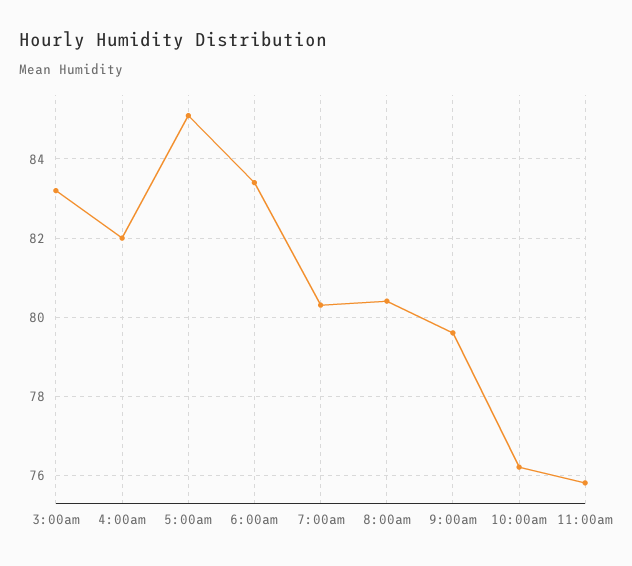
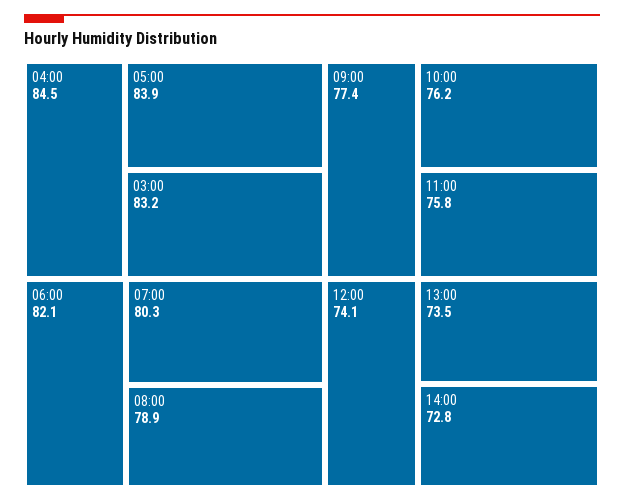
4:00am: 82 -> 84.5
5:00am: 85 -> 83.9
6:00am: 83.5 -> 82.1
8:00am: 80.5 -> 78.9
9:00am: 79.5 -> 77.4
12:00: none -> 74.1
13:00: none -> 73.5
14:00: none -> 72.8

